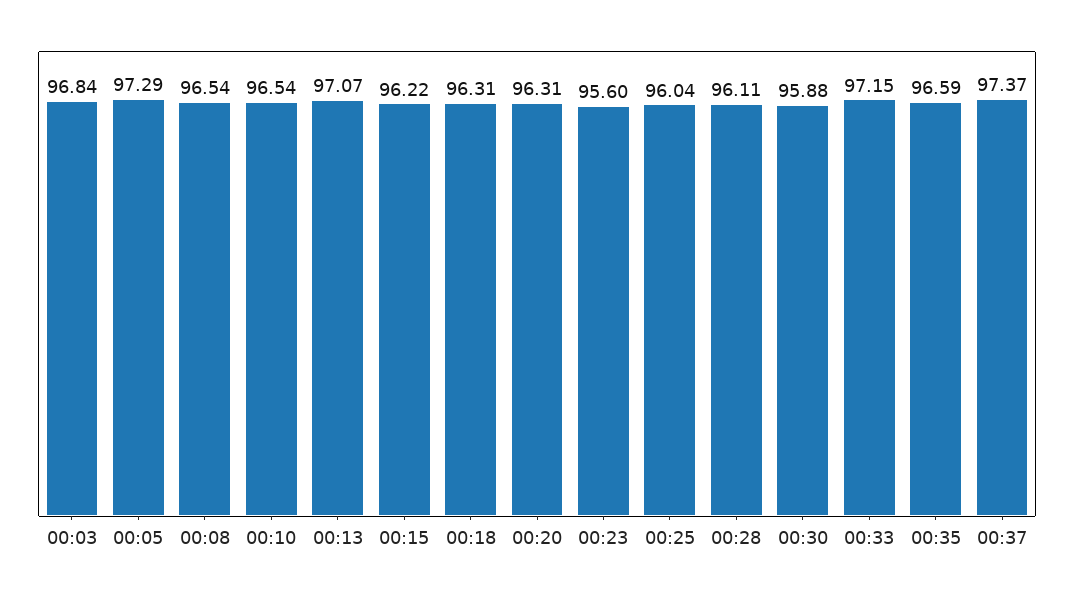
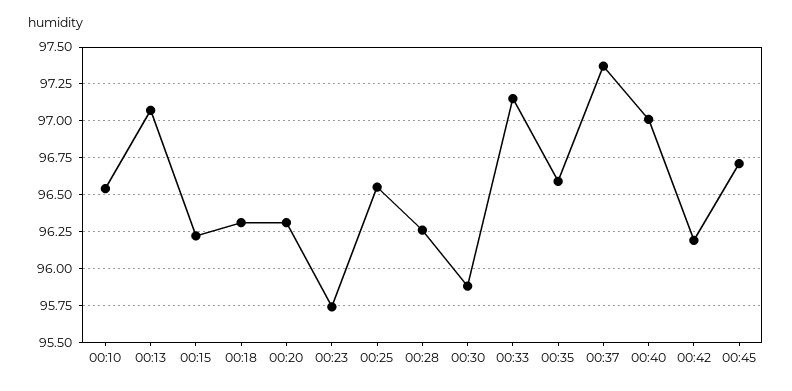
00:03: 96.84 -> none
00:05: 97.29 -> none
00:08: 96.54 -> none
00:23: 95.6 -> 95.75
00:25: 96.04 -> 96.55
00:28: 96.11 -> 96.25
00:40: none -> 97
00:42: none -> 96.2
00:45: none -> 96.7

